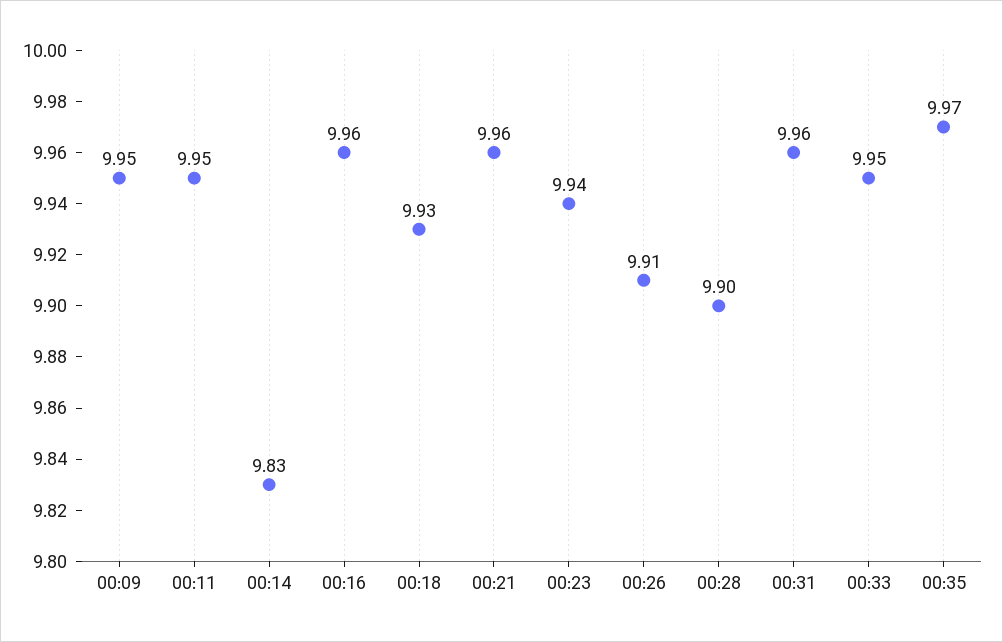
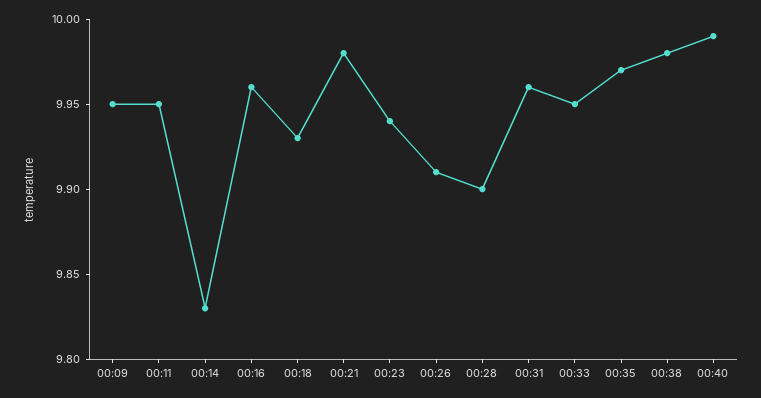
00:21: 9.96 -> 9.98
00:38: none -> 9.98
00:40: none -> 9.99

